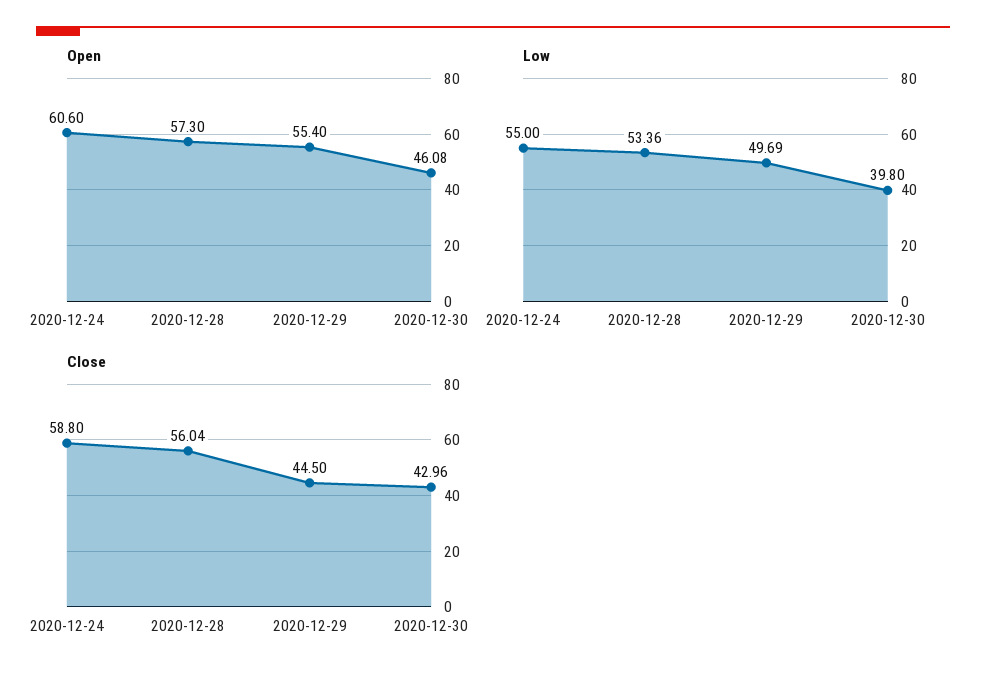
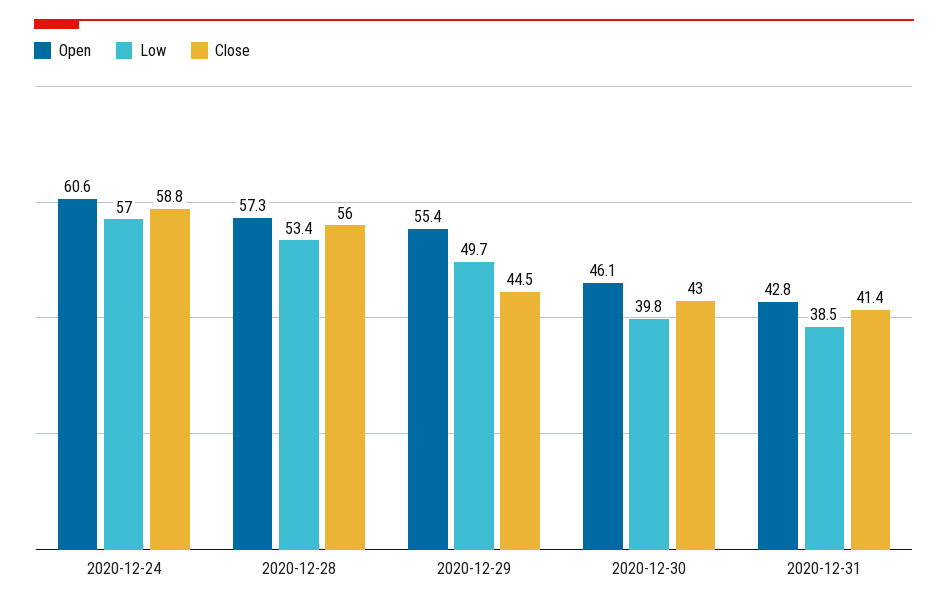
Low, 2020-12-24: 55 -> 57
Open, 2020-12-31: none -> 42.8
Low, 2020-12-31: none -> 38.5
Close, 2020-12-31: none -> 41.4

